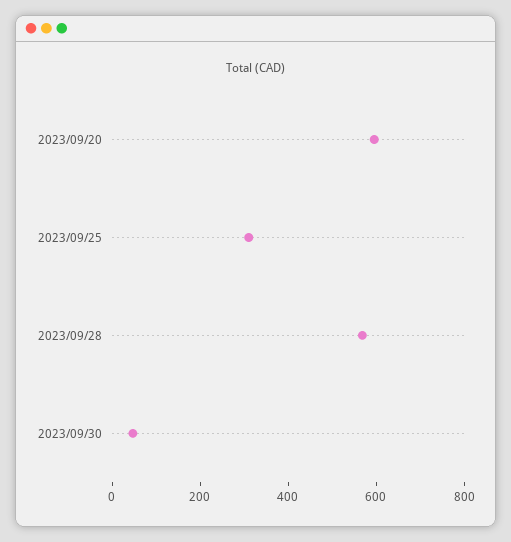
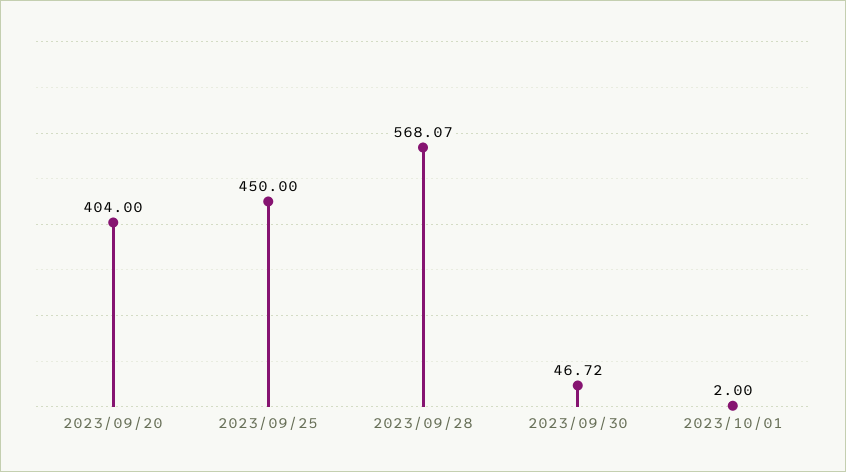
2023/09/20: 600 -> 404
2023/09/25: 300 -> 450
2023/10/01: none -> 2

